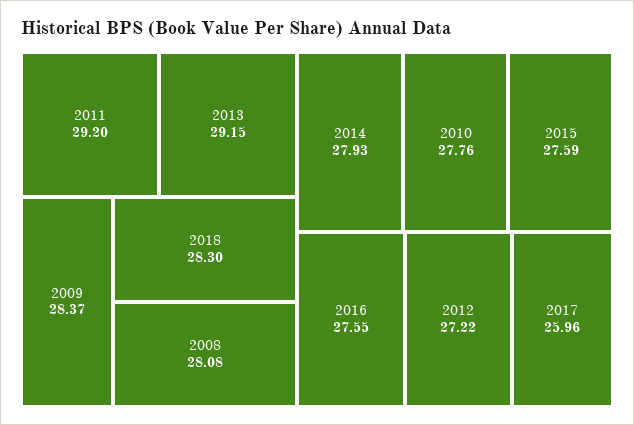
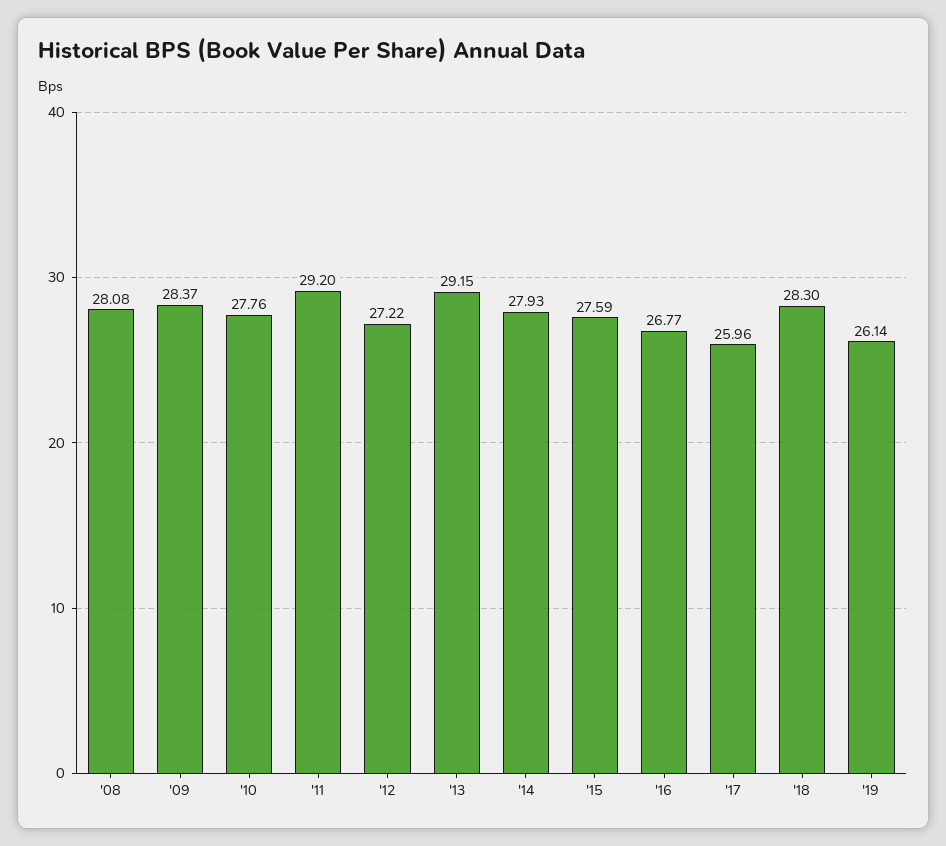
2016: 27.55 -> 26.77
'19: none -> 26.14

